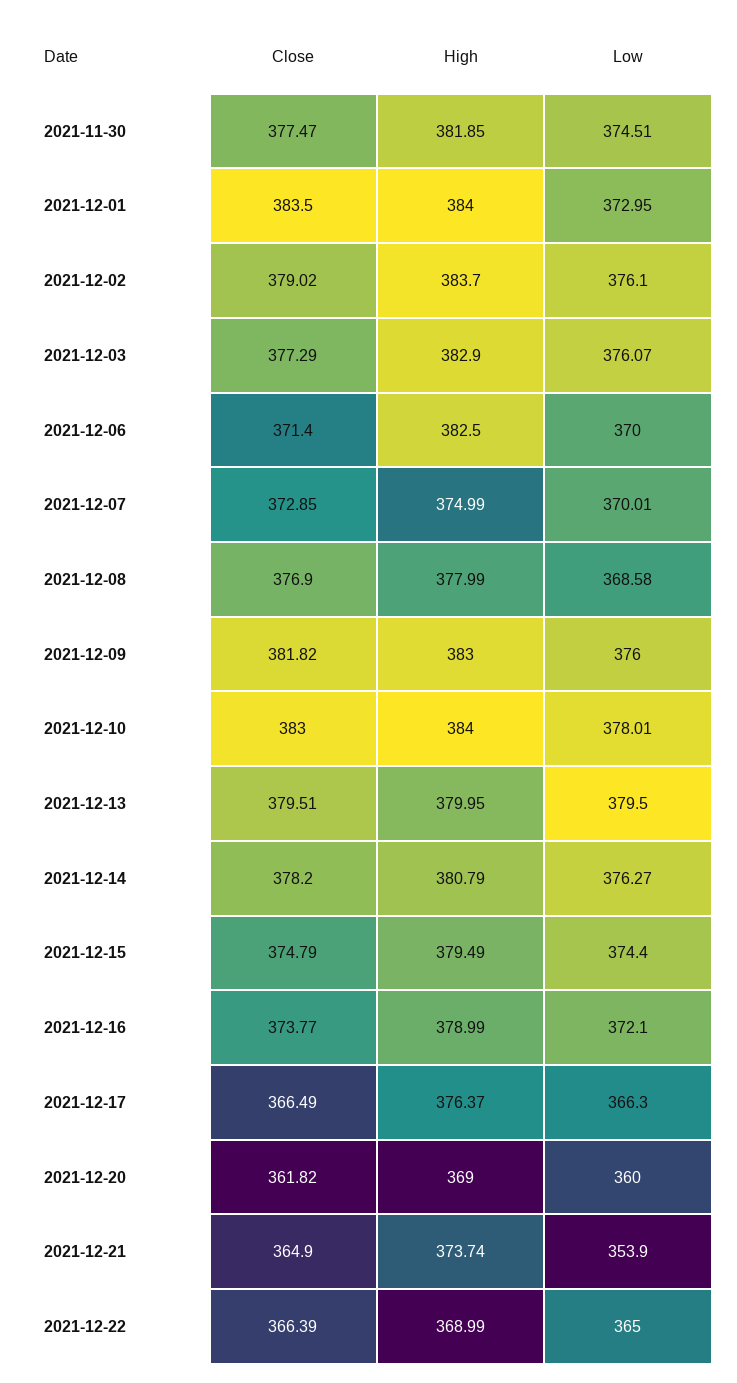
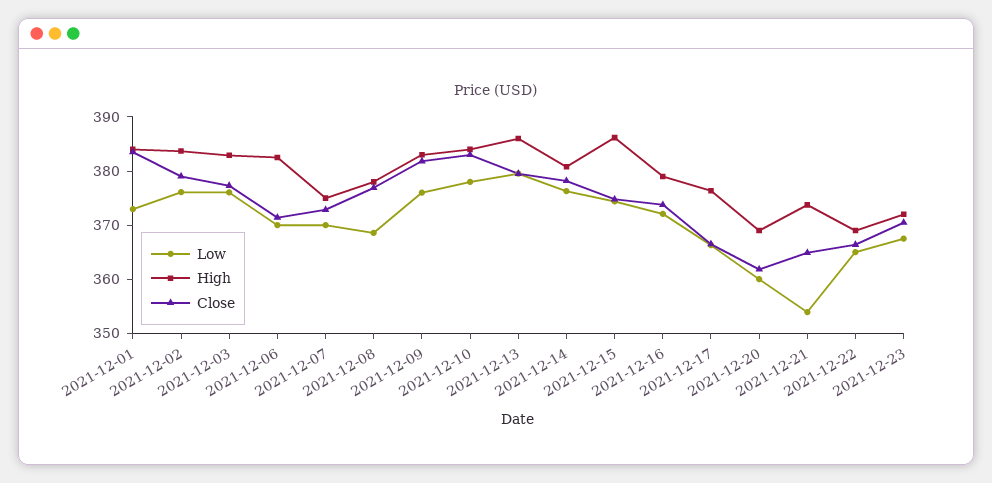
Close, 2021-11-30: 377.47 -> none
High, 2021-11-30: 381.85 -> none
Low, 2021-11-30: 374.51 -> none
High, 2021-12-13: 379.95 -> 386
High, 2021-12-15: 379.49 -> 386
Low, 2021-12-23: none -> 368
High, 2021-12-23: none -> 372
Close, 2021-12-23: none -> 370

